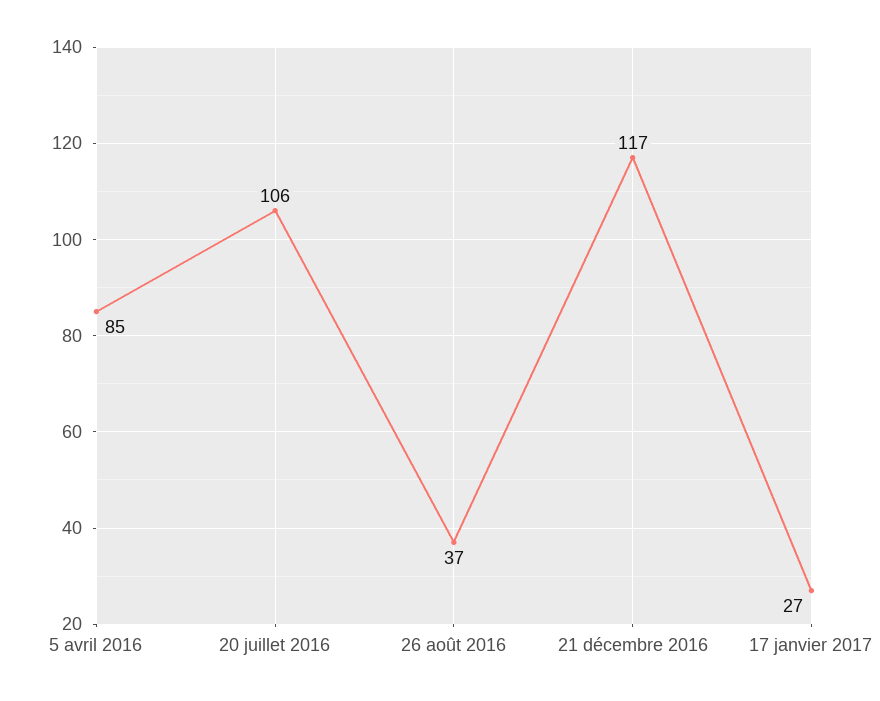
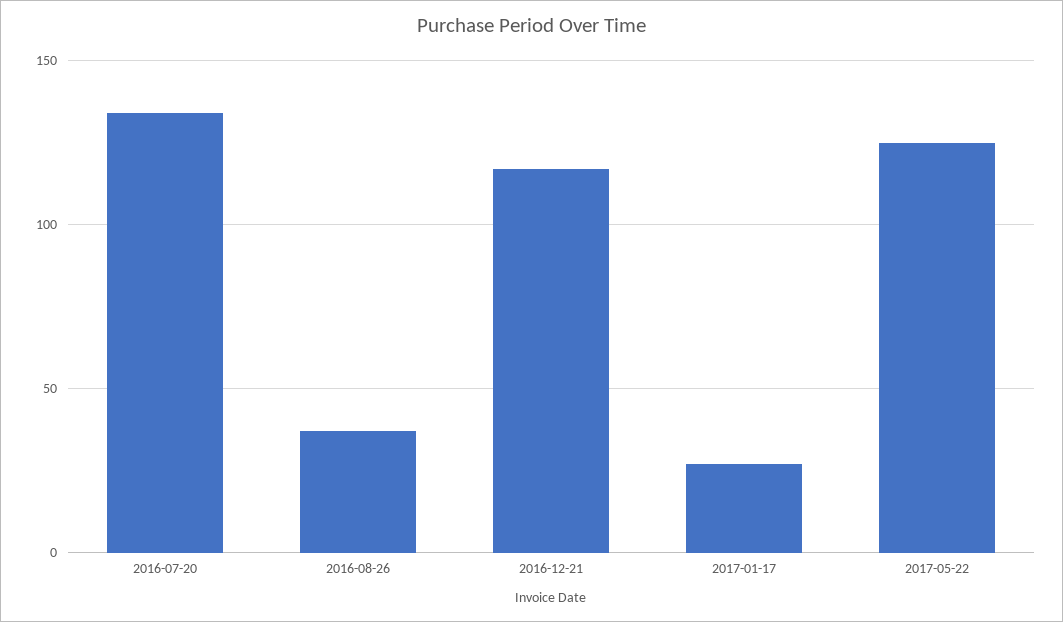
5 avril 2016: 85 -> none
20 juillet 2016: 106 -> 135
2017-05-22: none -> 125

